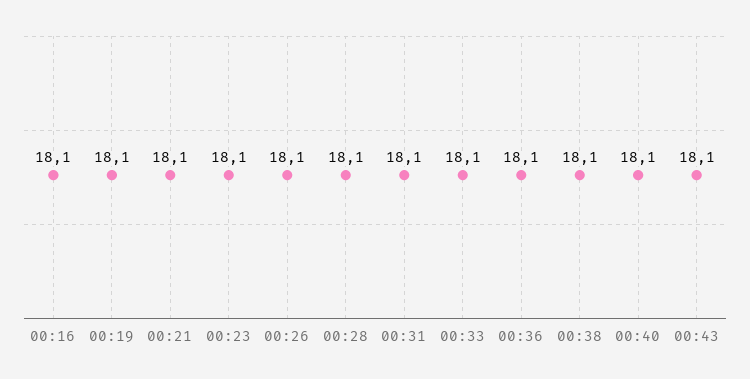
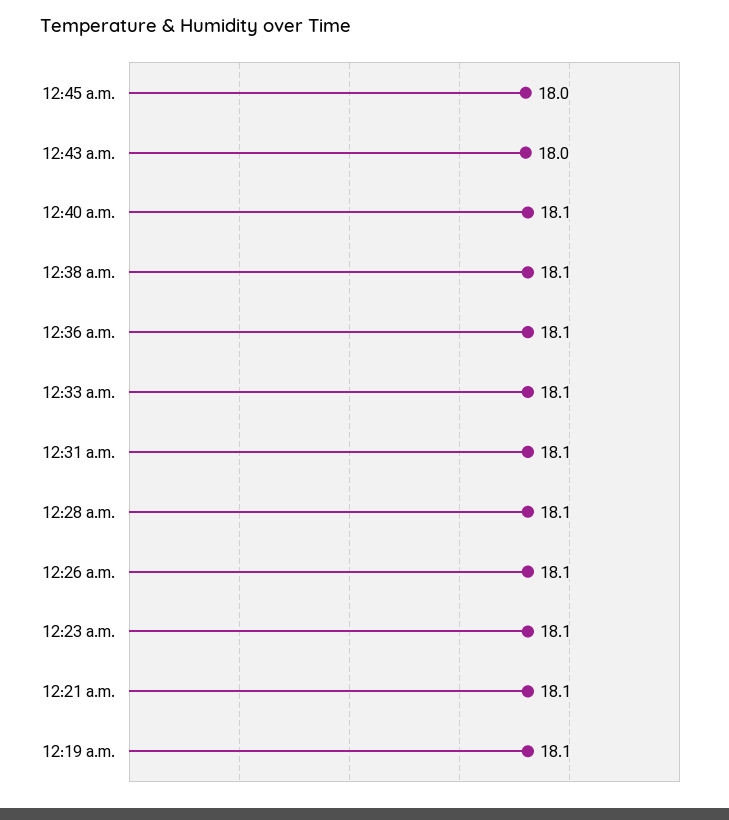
00:16: 18.1 -> none
00:43: 18.1 -> 18
12:45 a.m.: none -> 18

